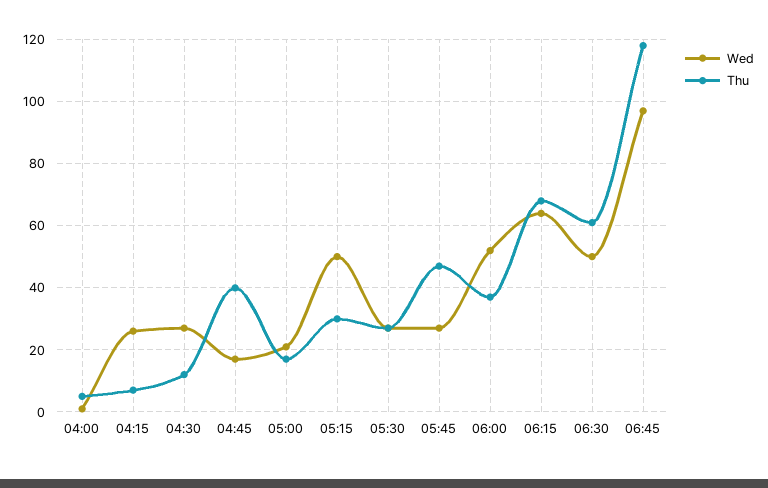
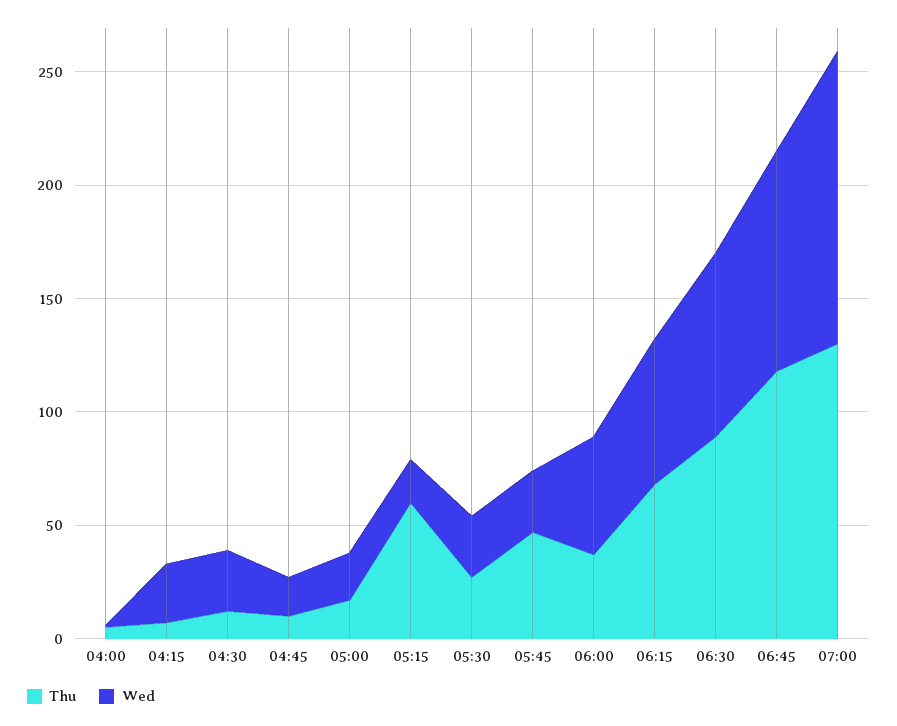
Thu, 04:45: 40 -> 10
Wed, 05:15: 50 -> 20
Thu, 05:15: 30 -> 60
Wed, 06:30: 50 -> 80
Thu, 06:30: 60 -> 90
Thu, 07:00: none -> 130
Wed, 07:00: none -> 130

